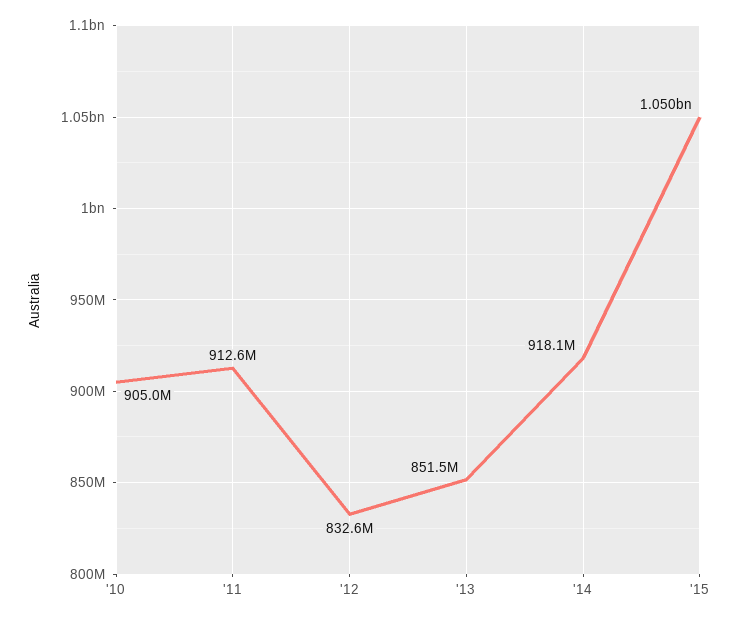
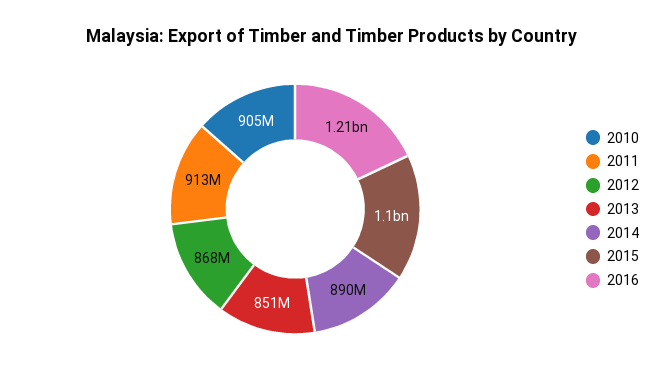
'12: 832600000 -> 868000000
'14: 918100000 -> 890000000
'15: 1050000000 -> 1100000000
2016: none -> 1210000000

